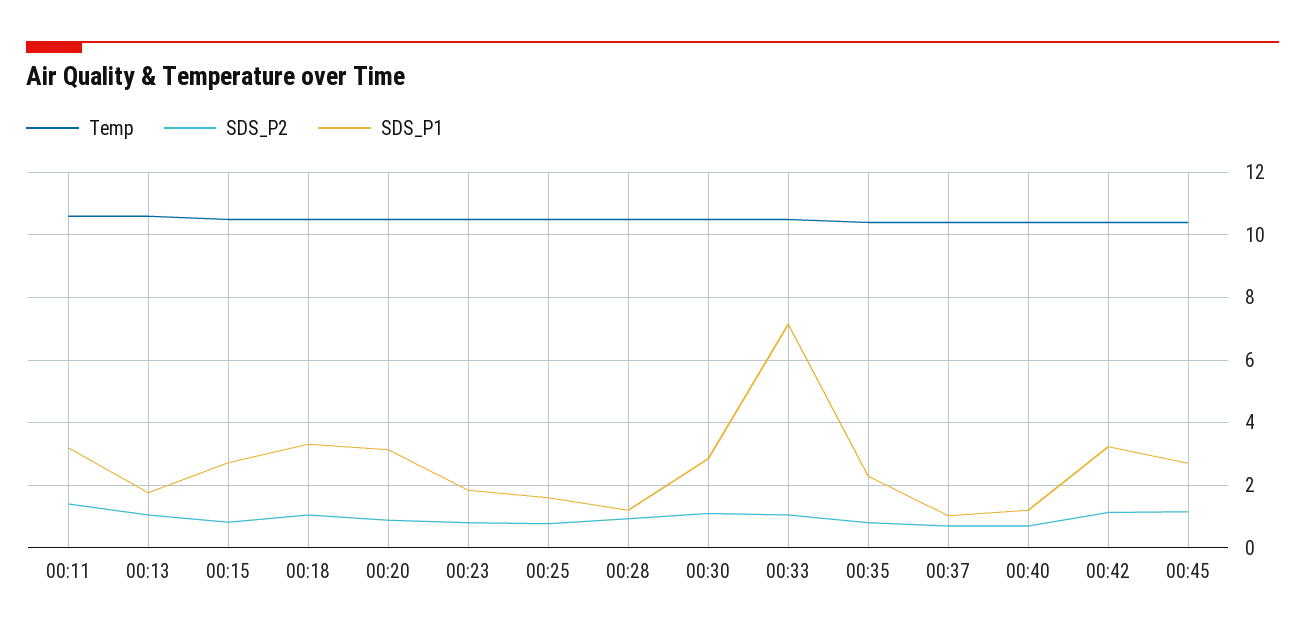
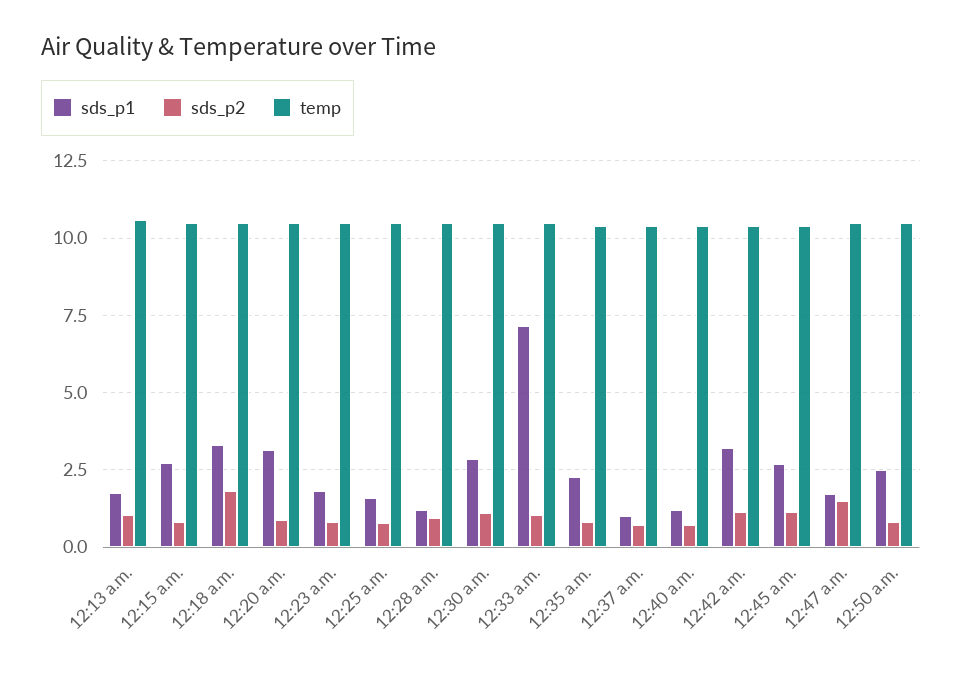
Temp, 00:11: 10.6 -> none
SDS_P2, 00:11: 1.4 -> none
SDS_P1, 00:11: 3.2 -> none
SDS_P2, 00:18: 1 -> 1.75
SDS_P1, 12:47 a.m.: none -> 1.75
SDS_P2, 12:47 a.m.: none -> 1.5
Temp, 12:47 a.m.: none -> 10.5
SDS_P1, 12:50 a.m.: none -> 2.5
SDS_P2, 12:50 a.m.: none -> 0.75
Temp, 12:50 a.m.: none -> 10.5

